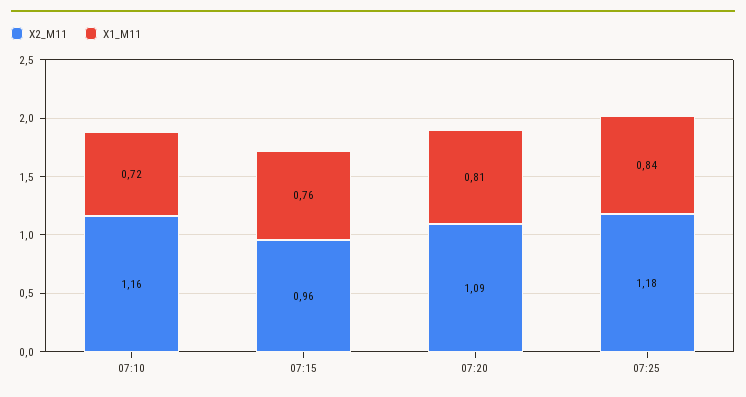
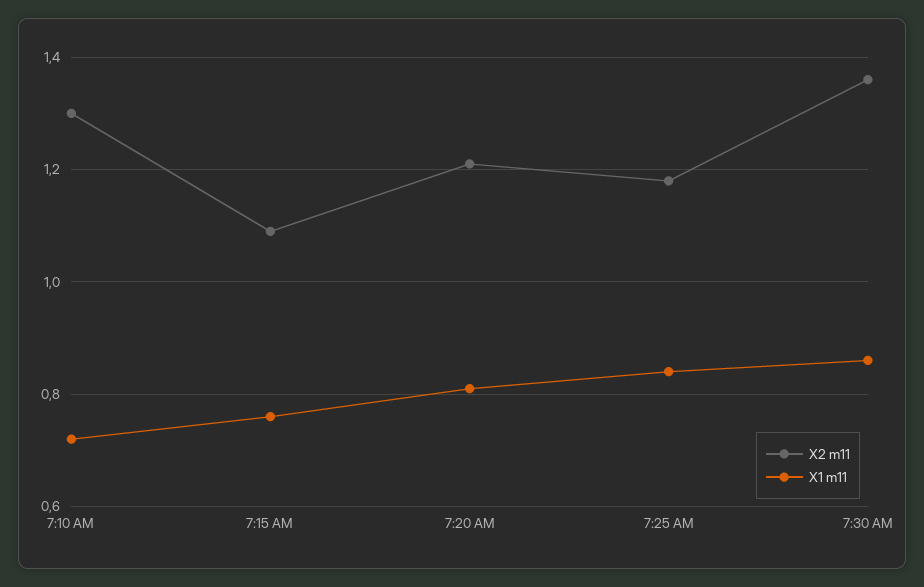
X2_M11, 07:10: 1.16 -> 1.3
X2_M11, 07:15: 0.96 -> 1.1
X2_M11, 07:20: 1.09 -> 1.2
X2_M11, 7:30 AM: none -> 1.35
X1_M11, 7:30 AM: none -> 0.85

